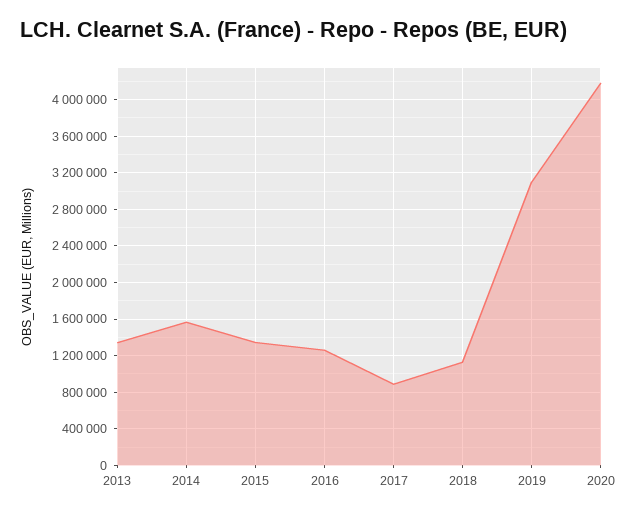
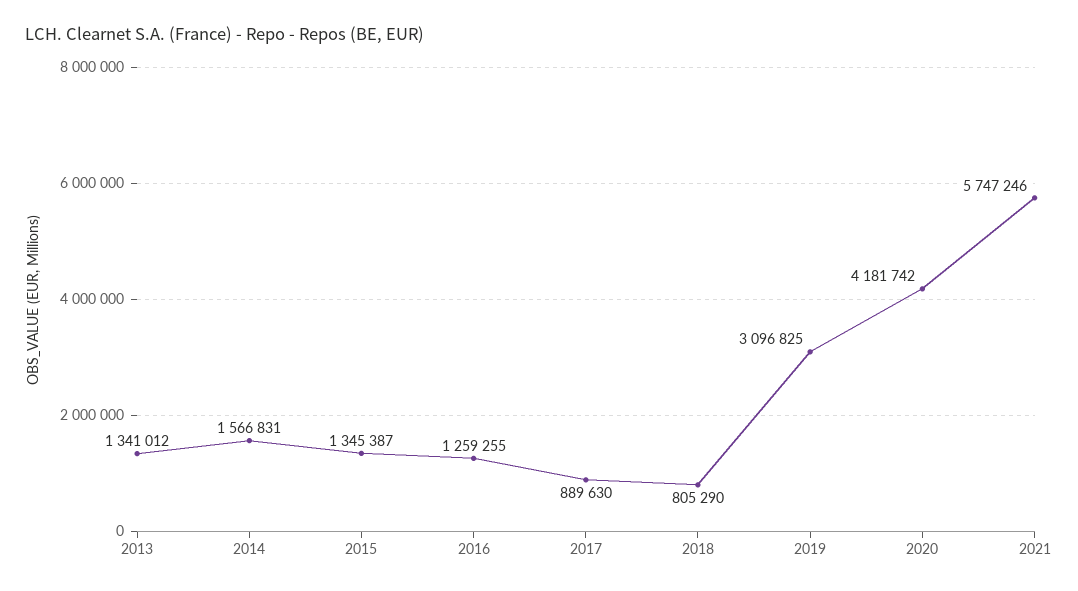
2018: 1100000 -> 805290
2021: none -> 5747246

